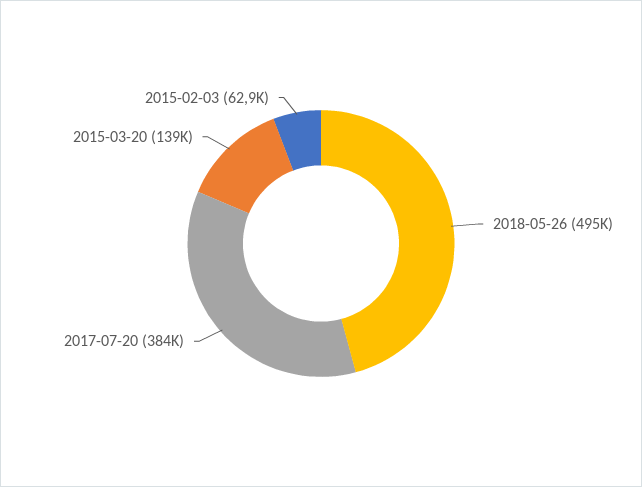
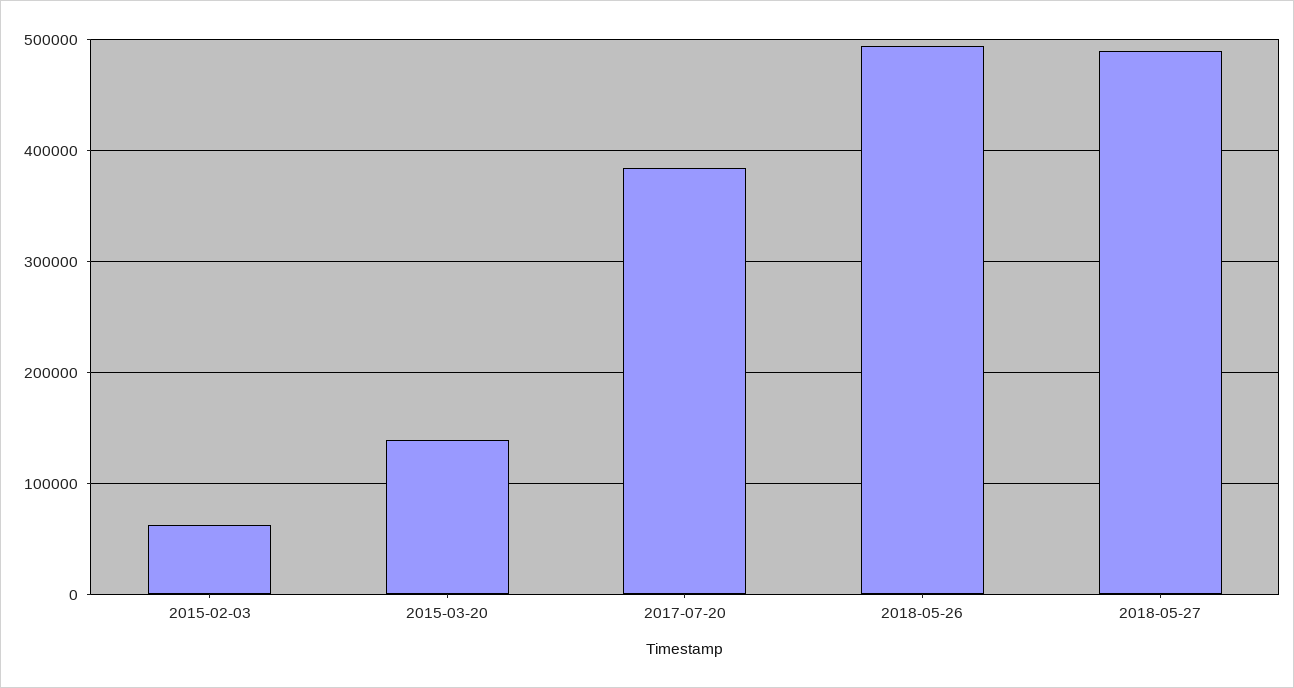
2018-05-27: none -> 490000

